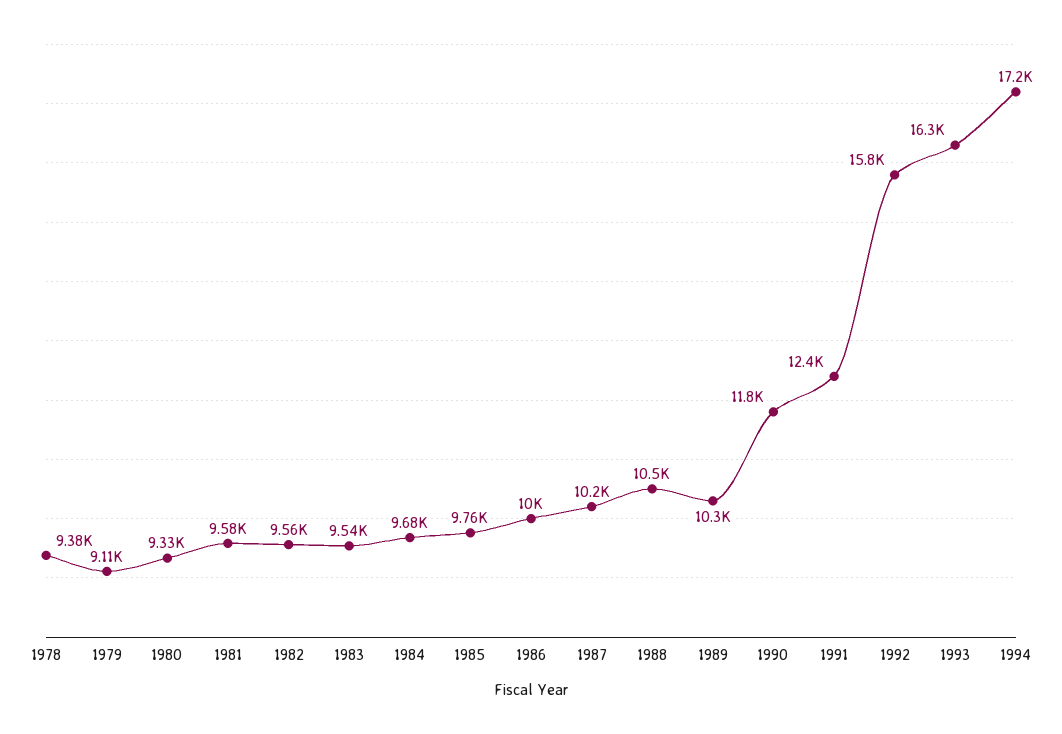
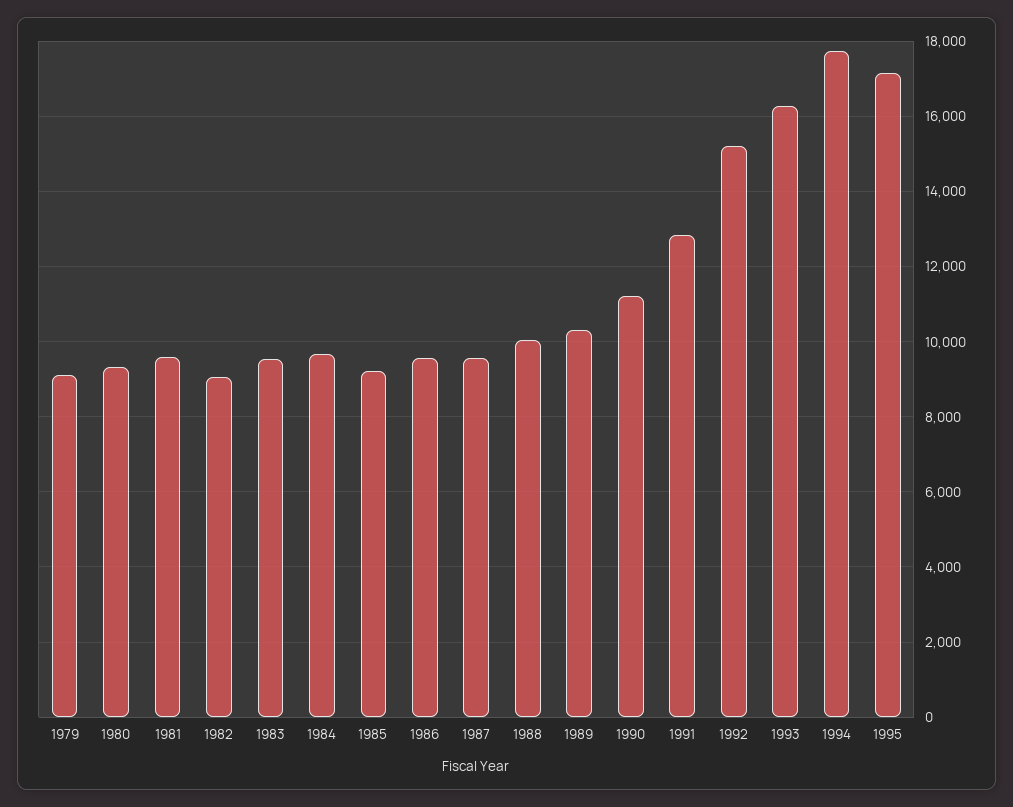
1978: 9380 -> none
1982: 9560 -> 9000
1985: 9760 -> 9200
1986: 10000 -> 9600
1987: 10200 -> 9600
1988: 10500 -> 10000
1990: 11800 -> 11200
1991: 12400 -> 12800
1992: 15800 -> 15200
1994: 17200 -> 17800
1995: none -> 17200

